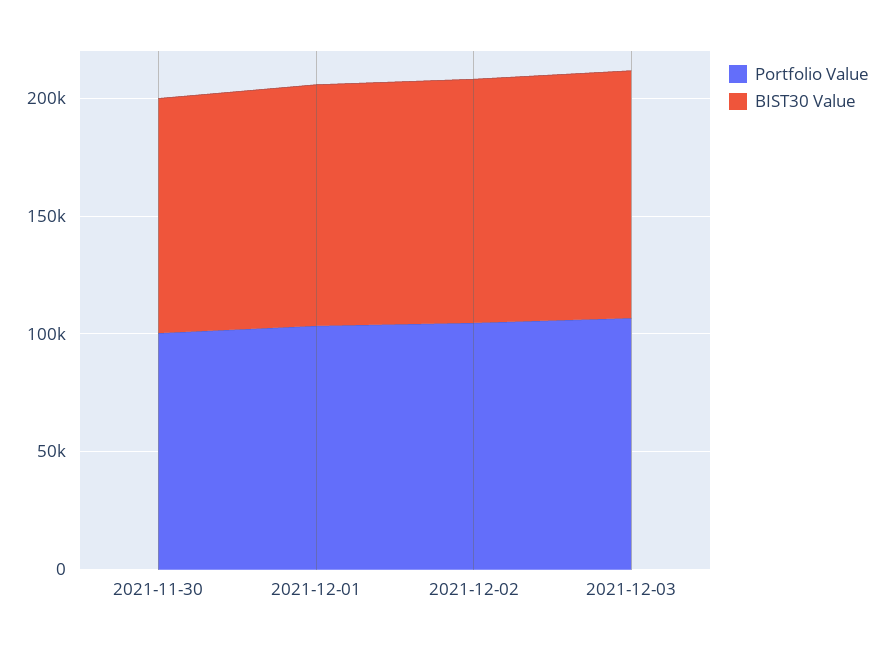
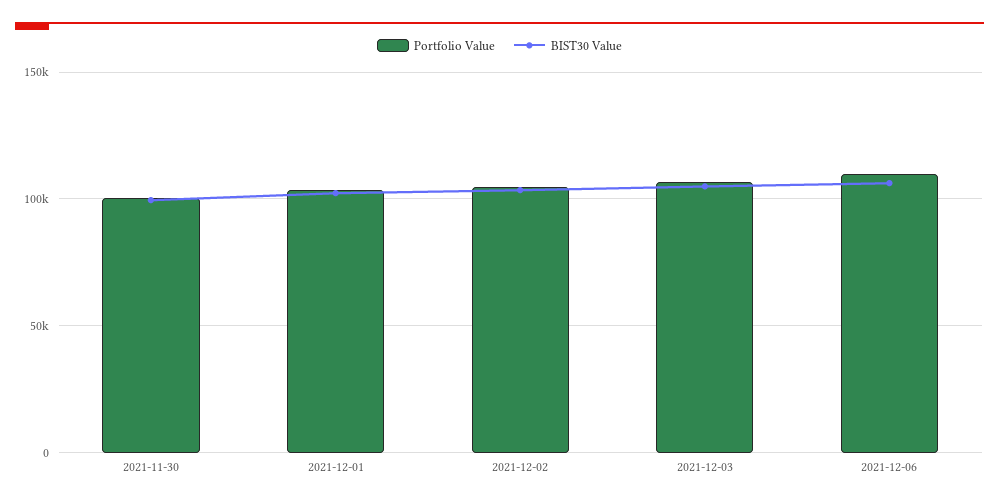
Portfolio Value, 2021-12-06: none -> 110000
BIST30 Value, 2021-12-06: none -> 105000

